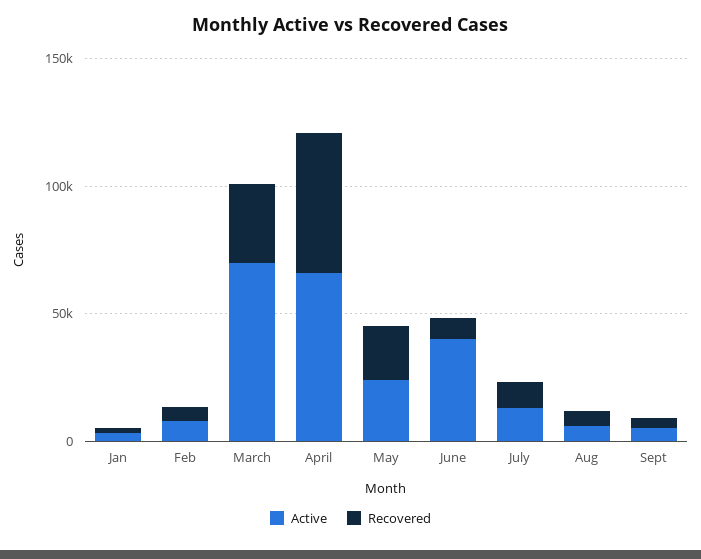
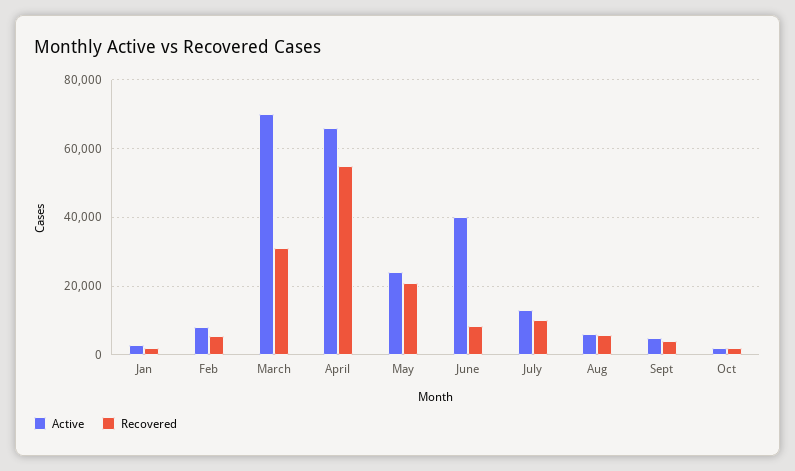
Active, Oct: none -> 2000
Recovered, Oct: none -> 2000

